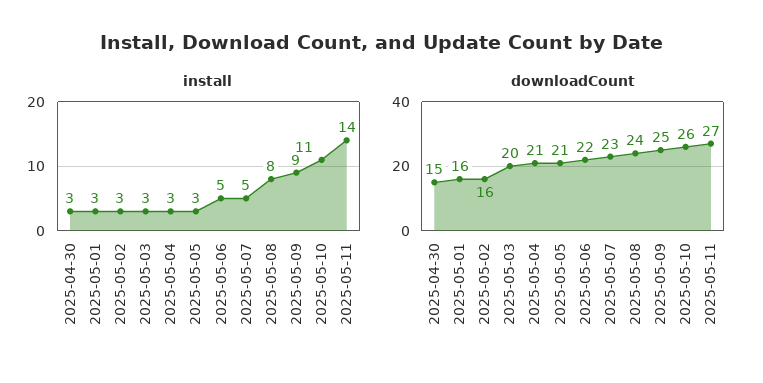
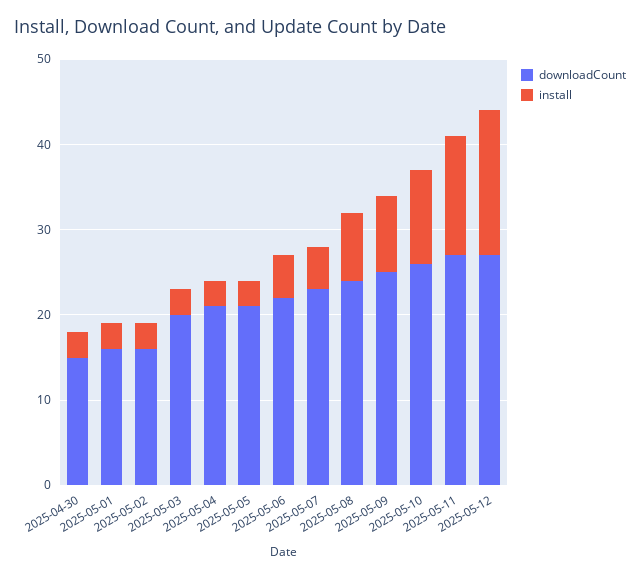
downloadCount, 2025-05-12: none -> 27
install, 2025-05-12: none -> 17

